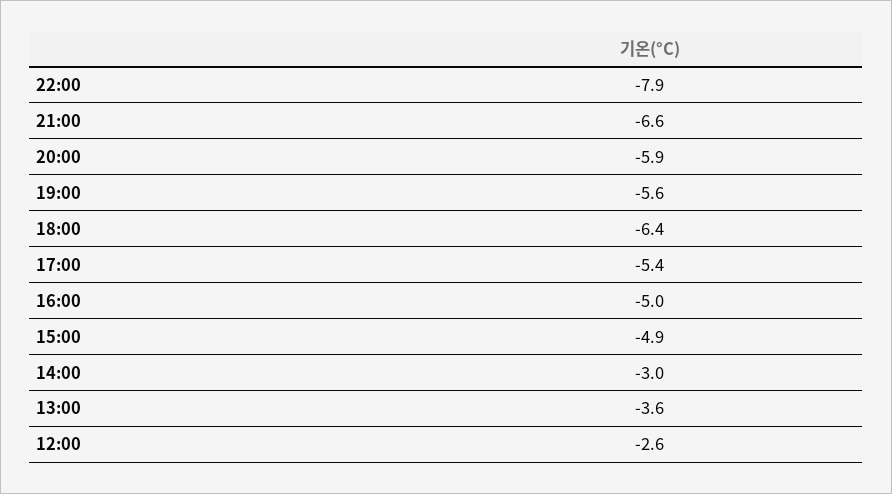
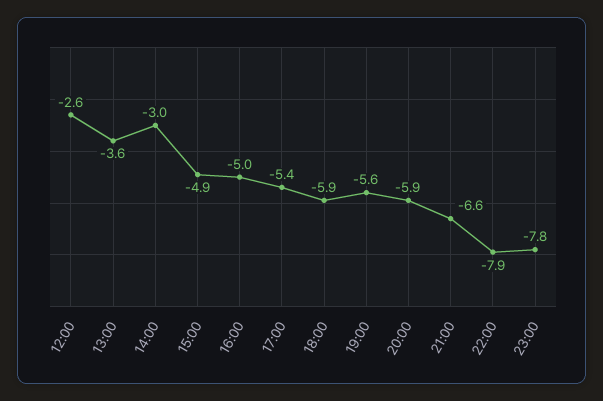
18:00: -6.4 -> -5.9
23:00: none -> -7.8

